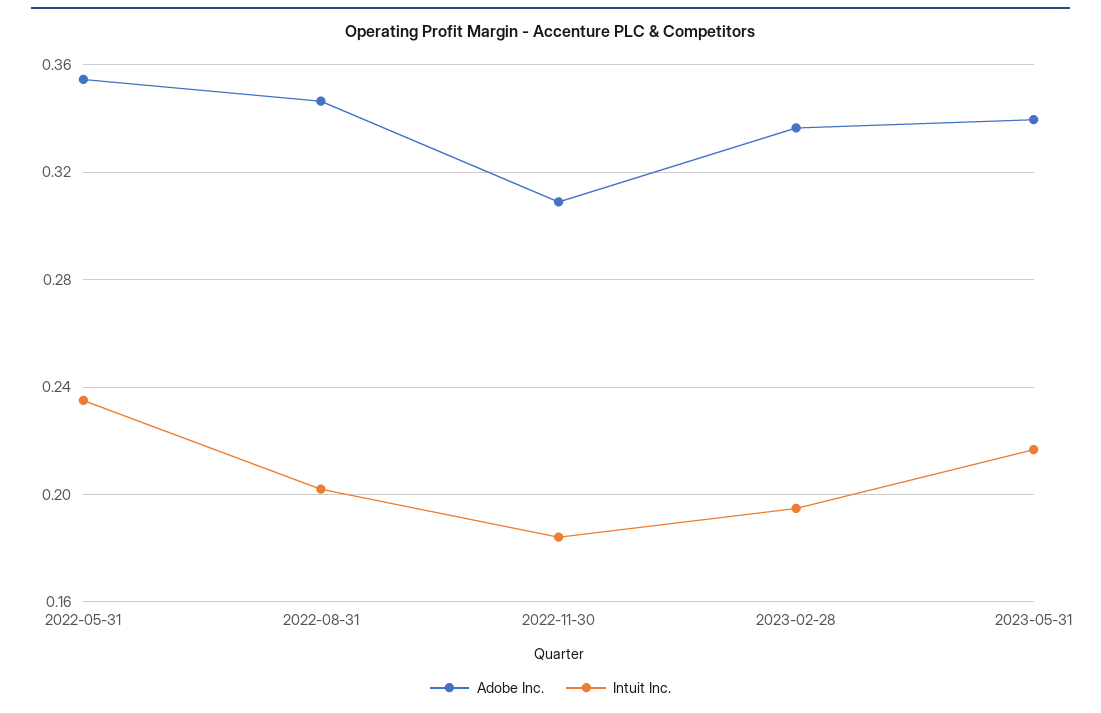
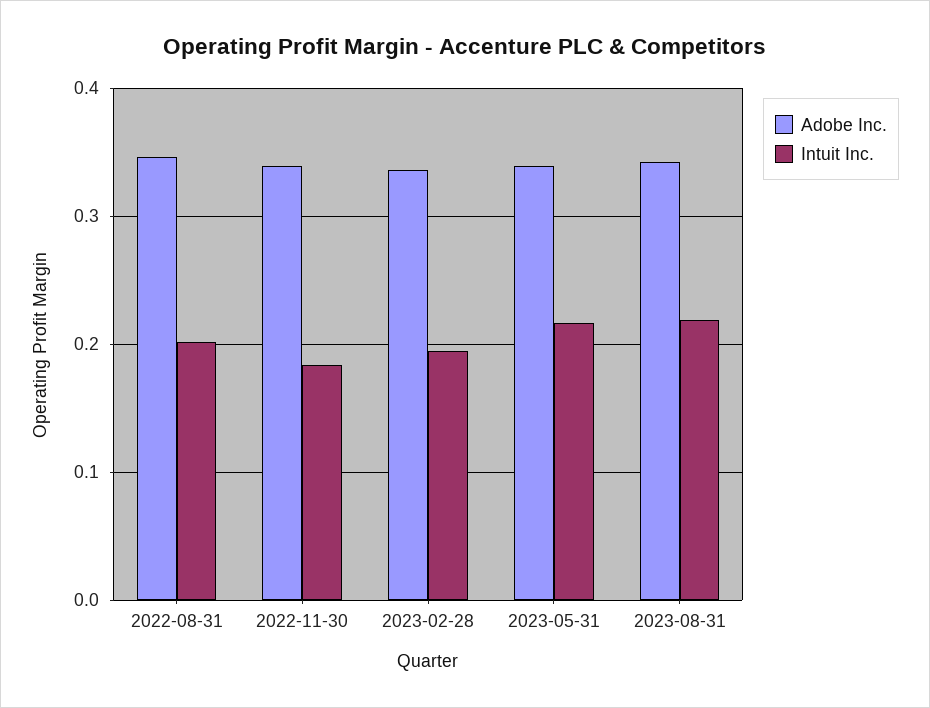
Adobe Inc., 2022-05-31: 0.355 -> none
Intuit Inc., 2022-05-31: 0.235 -> none
Adobe Inc., 2022-11-30: 0.31 -> 0.34
Adobe Inc., 2023-08-31: none -> 0.34
Intuit Inc., 2023-08-31: none -> 0.22

